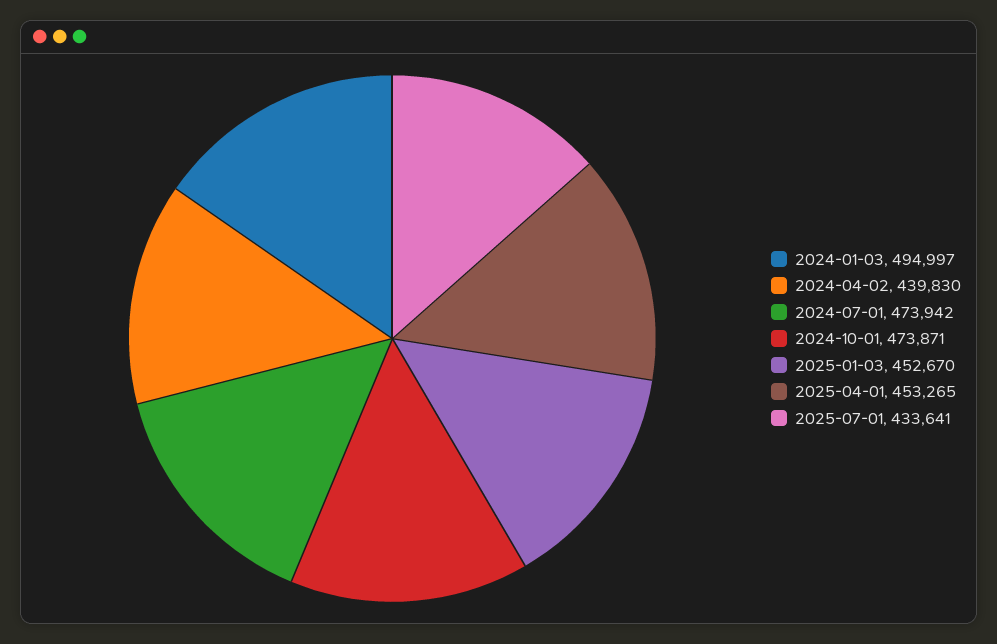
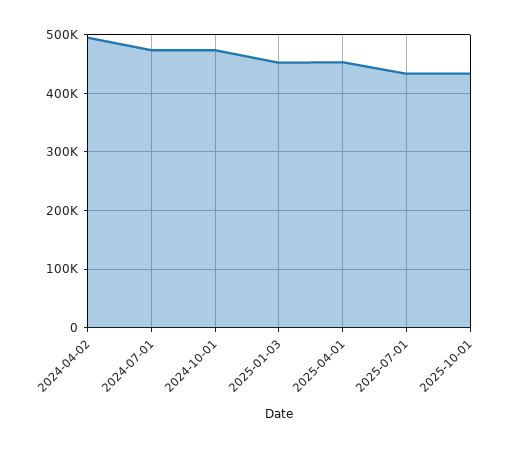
2024-01-03: 494997 -> none
2024-04-02: 439830 -> 500000
2025-10-01: none -> 440000

